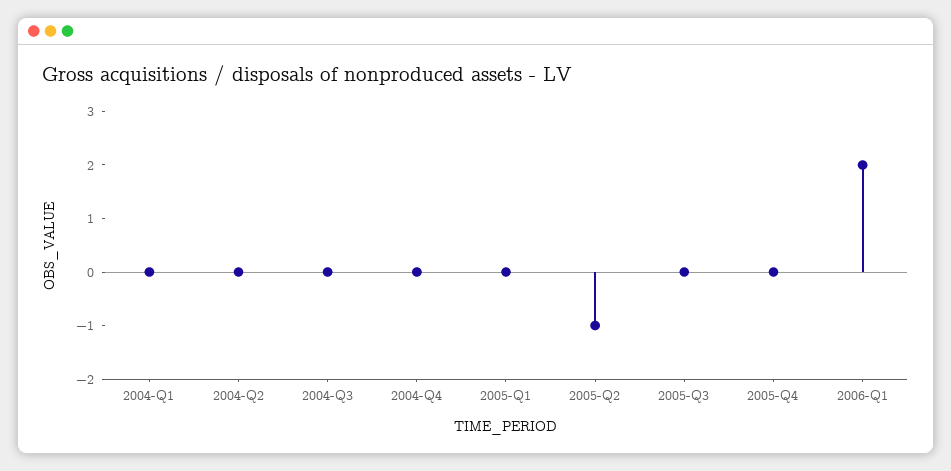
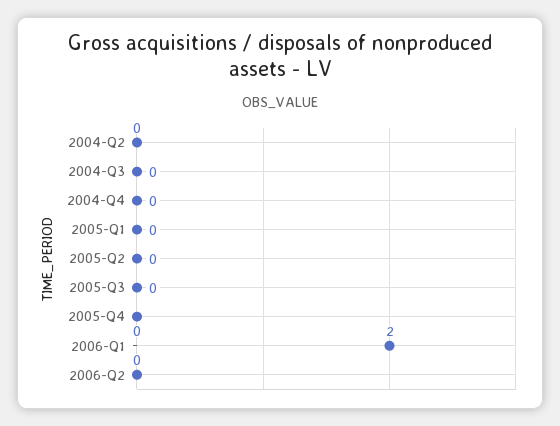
2004-Q1: 0 -> none
2005-Q2: -1 -> 0
2006-Q2: none -> 0

